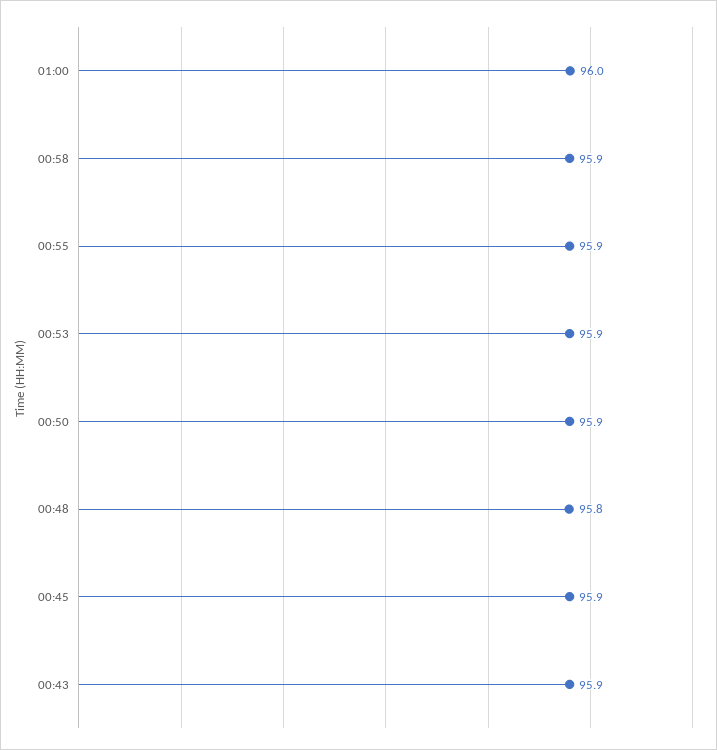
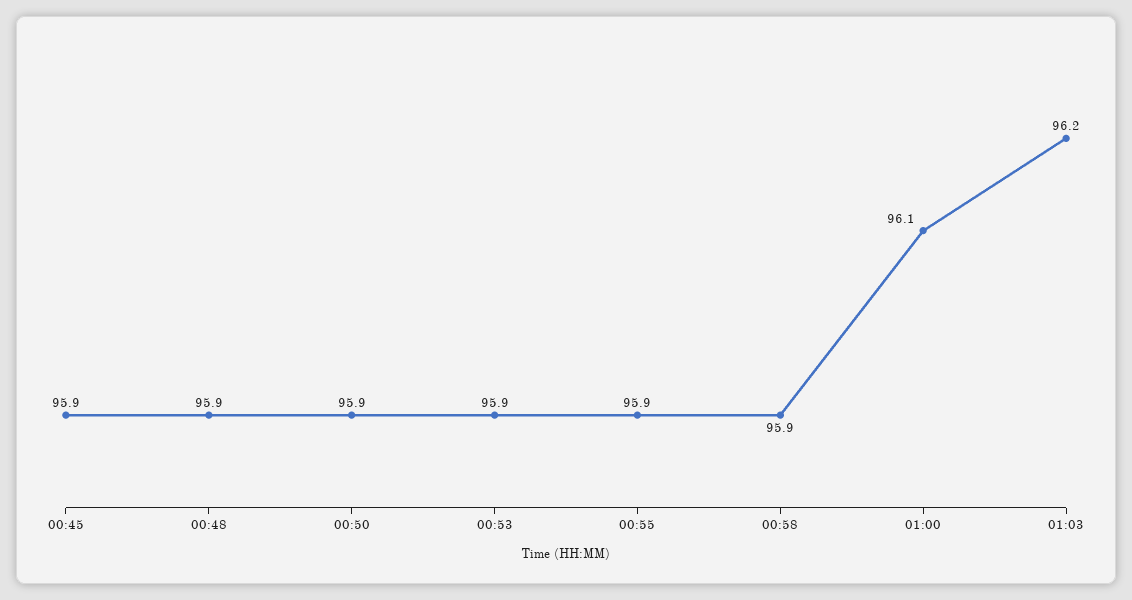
01:00: 96 -> 96.1
00:48: 95.8 -> 95.9
00:43: 95.9 -> none
01:03: none -> 96.2

